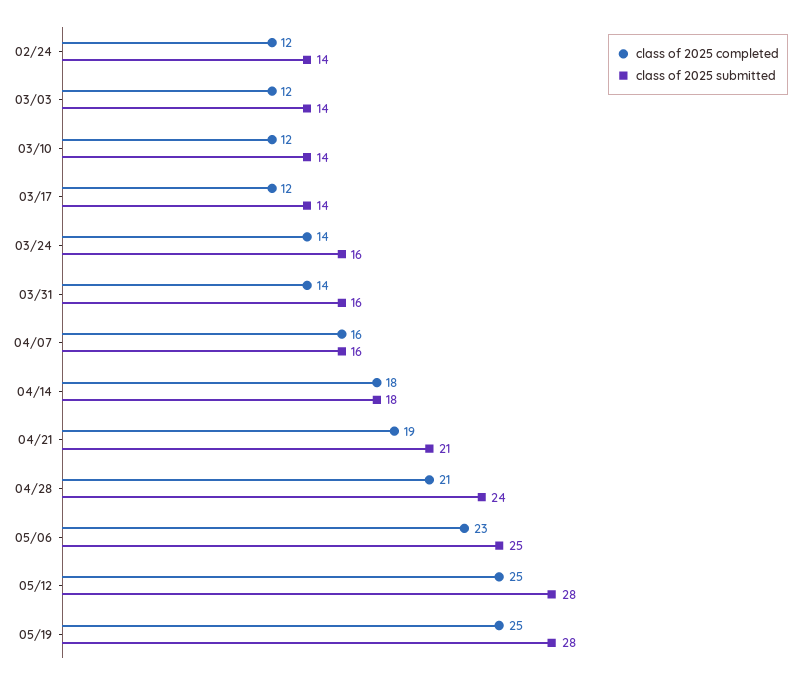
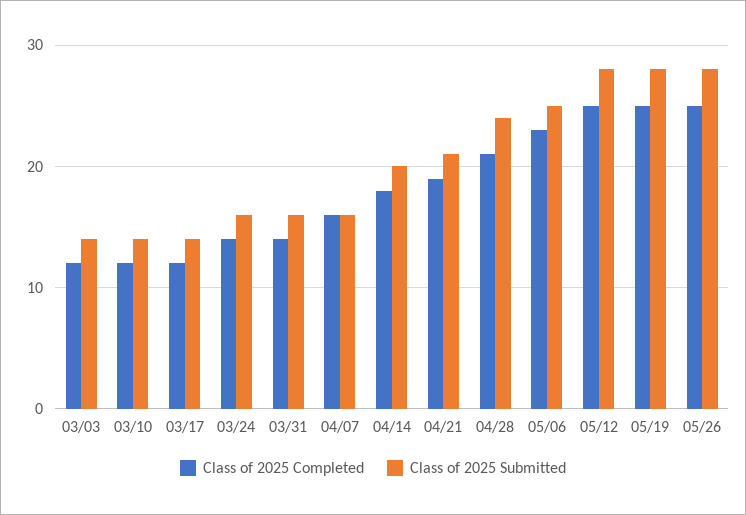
class of 2025 completed, 02/24: 12 -> none
class of 2025 submitted, 02/24: 14 -> none
class of 2025 submitted, 04/14: 18 -> 20
class of 2025 completed, 05/26: none -> 25
class of 2025 submitted, 05/26: none -> 28

